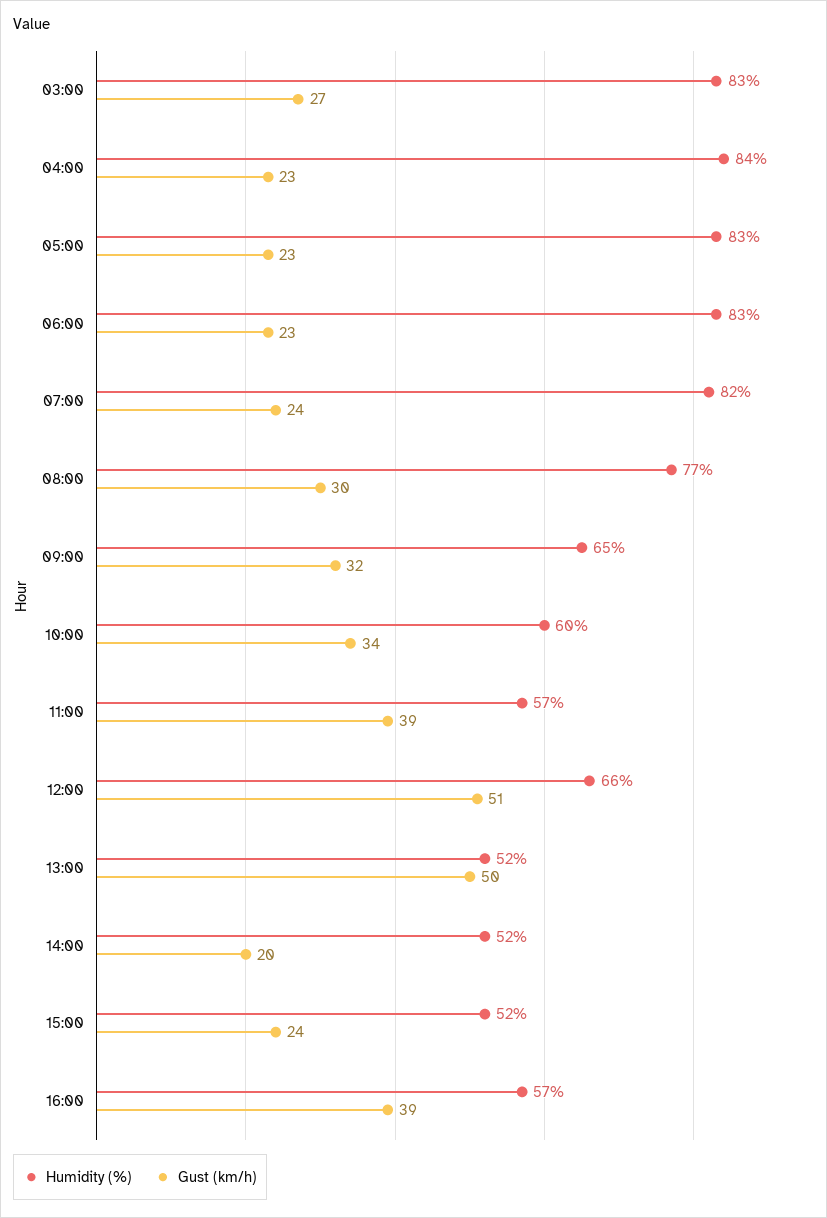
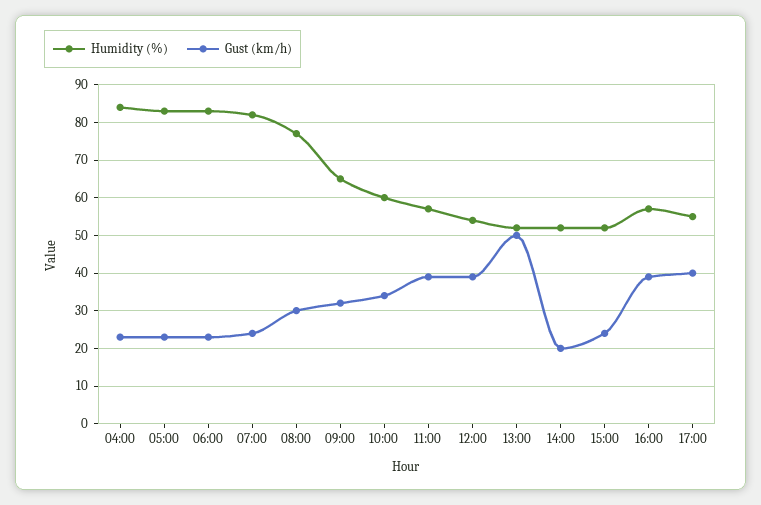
Humidity (%), 03:00: 83 -> none
Gust (km/h), 03:00: 27 -> none
Humidity (%), 12:00: 66 -> 55
Gust (km/h), 12:00: 51 -> 40
Humidity (%), 17:00: none -> 55
Gust (km/h), 17:00: none -> 40

